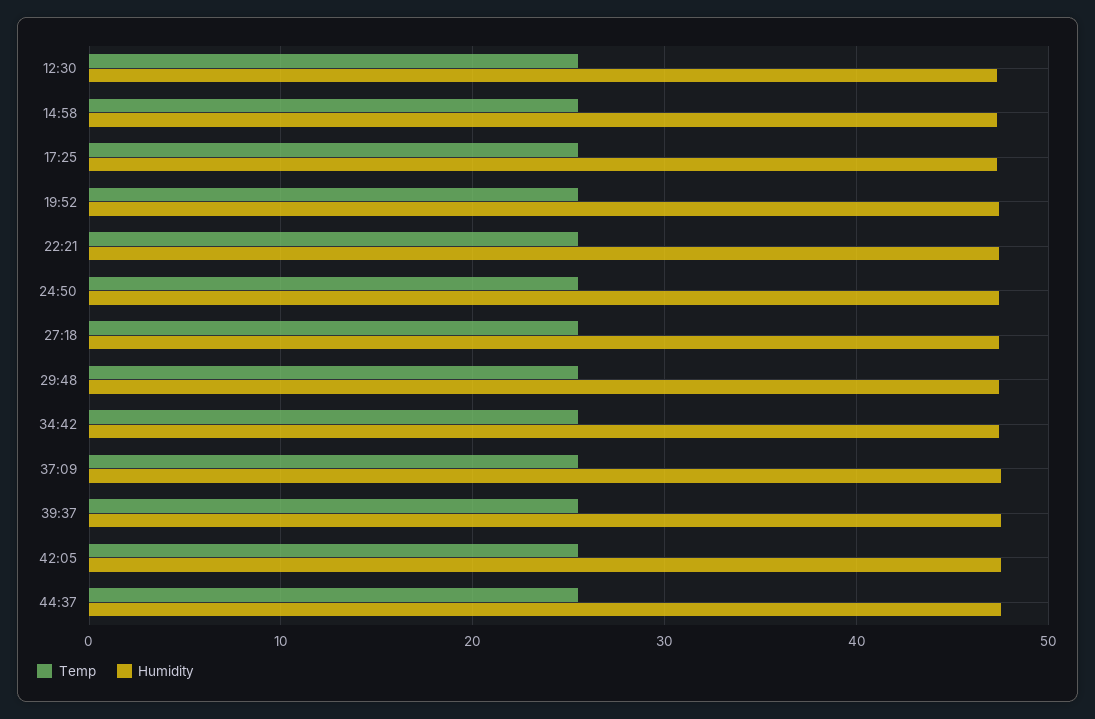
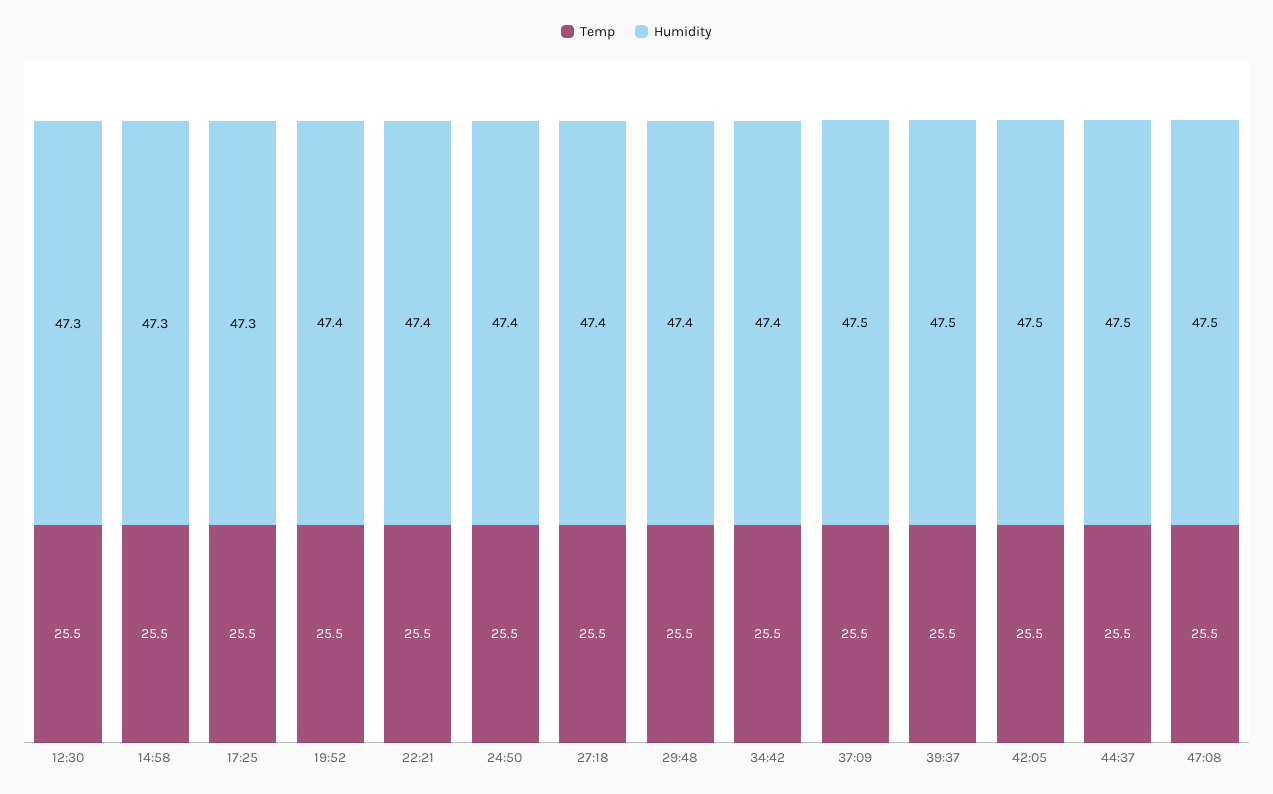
Temp, 47:08: none -> 25.5
Humidity, 47:08: none -> 47.5

